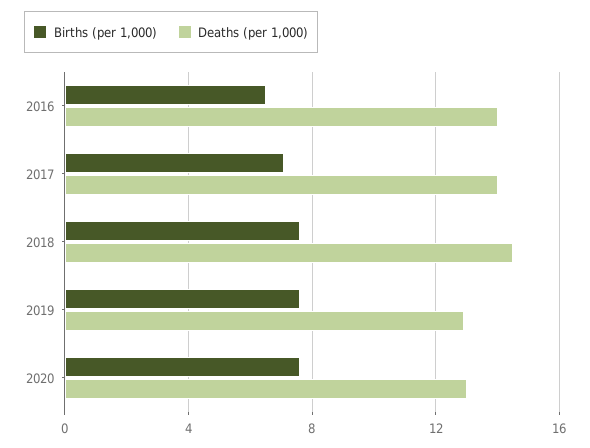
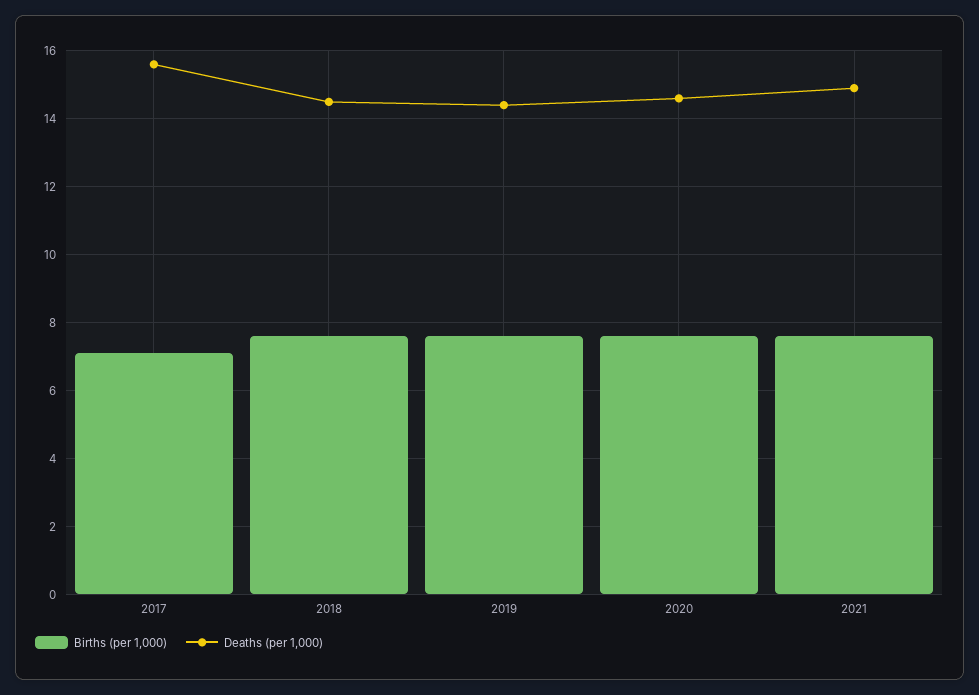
Births (per 1,000), 2016: 6.5 -> none
Deaths (per 1,000), 2016: 14 -> none
Deaths (per 1,000), 2017: 14 -> 15.5
Deaths (per 1,000), 2019: 13 -> 14.5
Deaths (per 1,000), 2020: 13 -> 14.5
Births (per 1,000), 2021: none -> 7.5
Deaths (per 1,000), 2021: none -> 15

